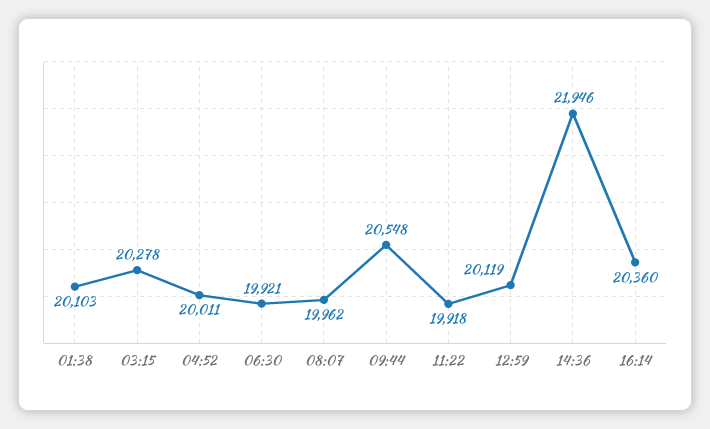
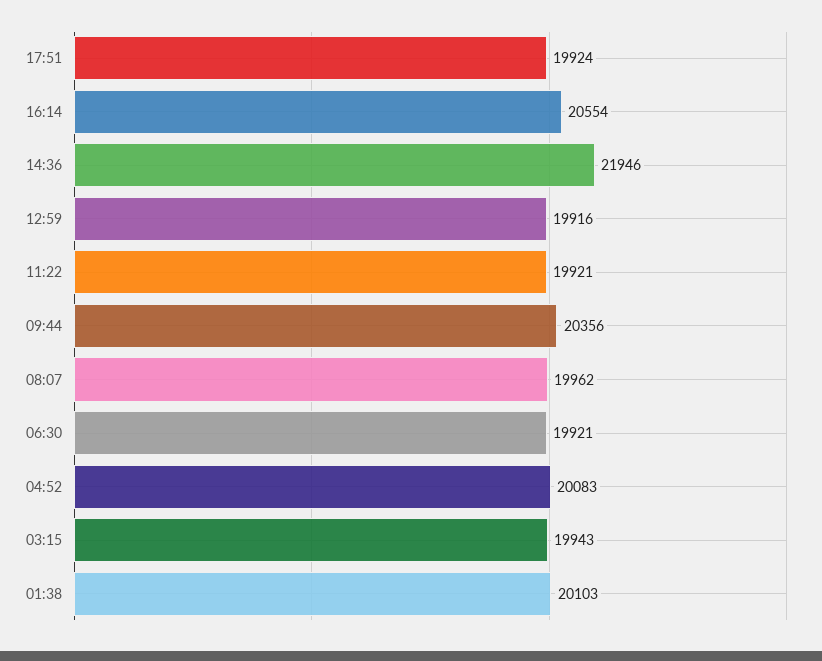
03:15: 20278 -> 19943
04:52: 20011 -> 20083
09:44: 20548 -> 20356
11:22: 19918 -> 19921
12:59: 20119 -> 19916
16:14: 20360 -> 20554
17:51: none -> 19924

